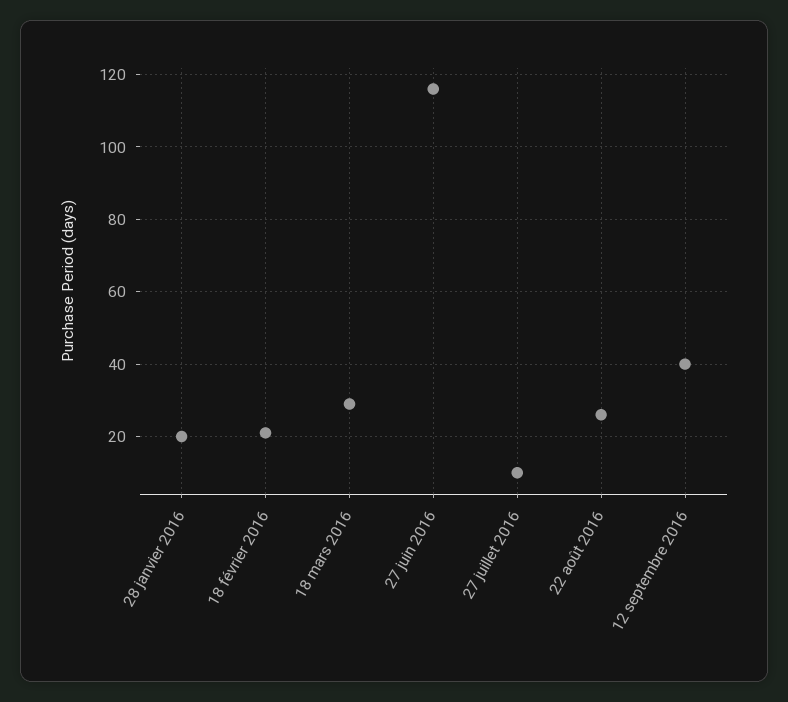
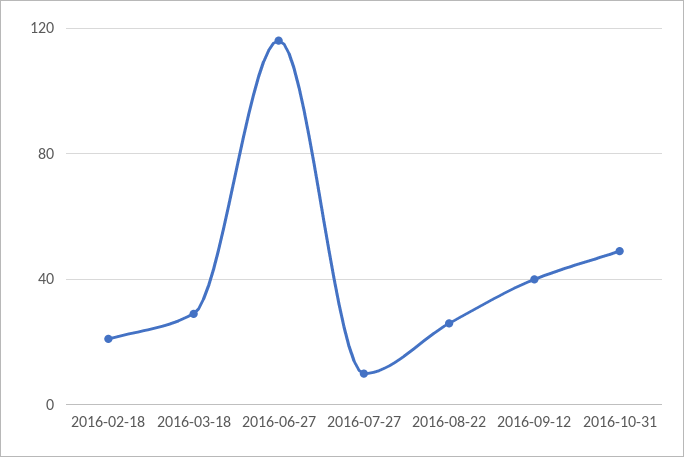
28 janvier 2016: 20 -> none
2016-10-31: none -> 50

